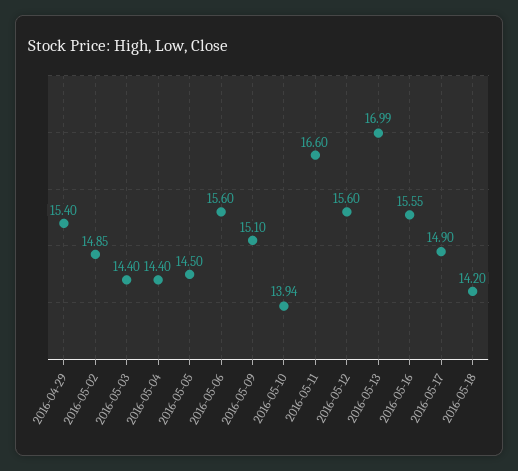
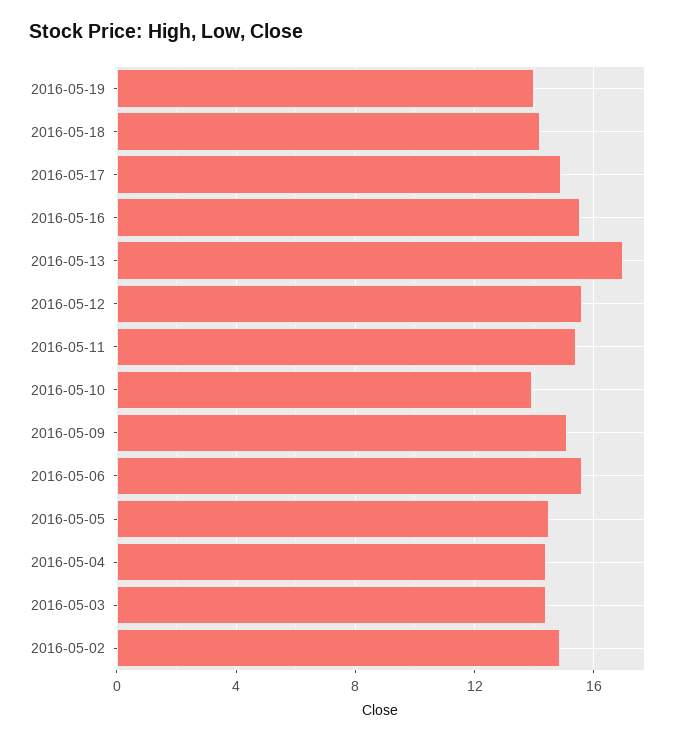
2016-04-29: 15.4 -> none
2016-05-11: 16.6 -> 15.5
2016-05-19: none -> 14

